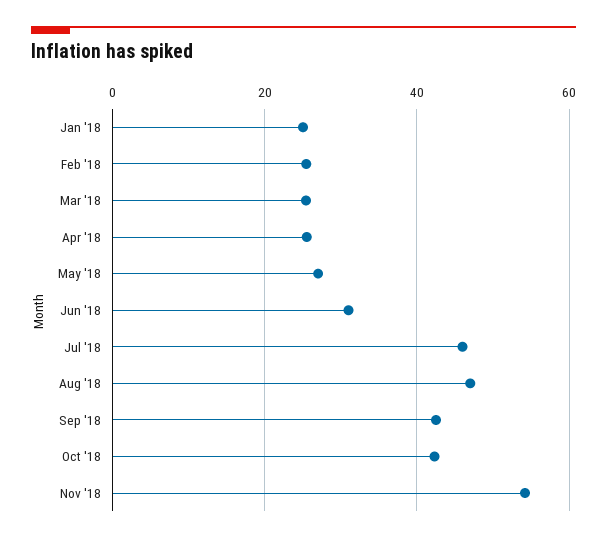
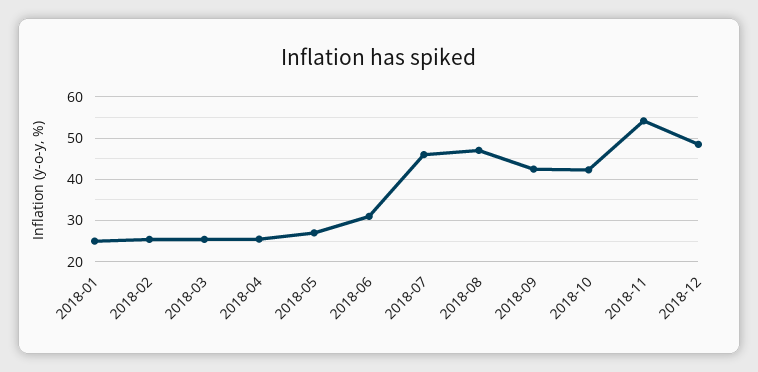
2018-12: none -> 48

